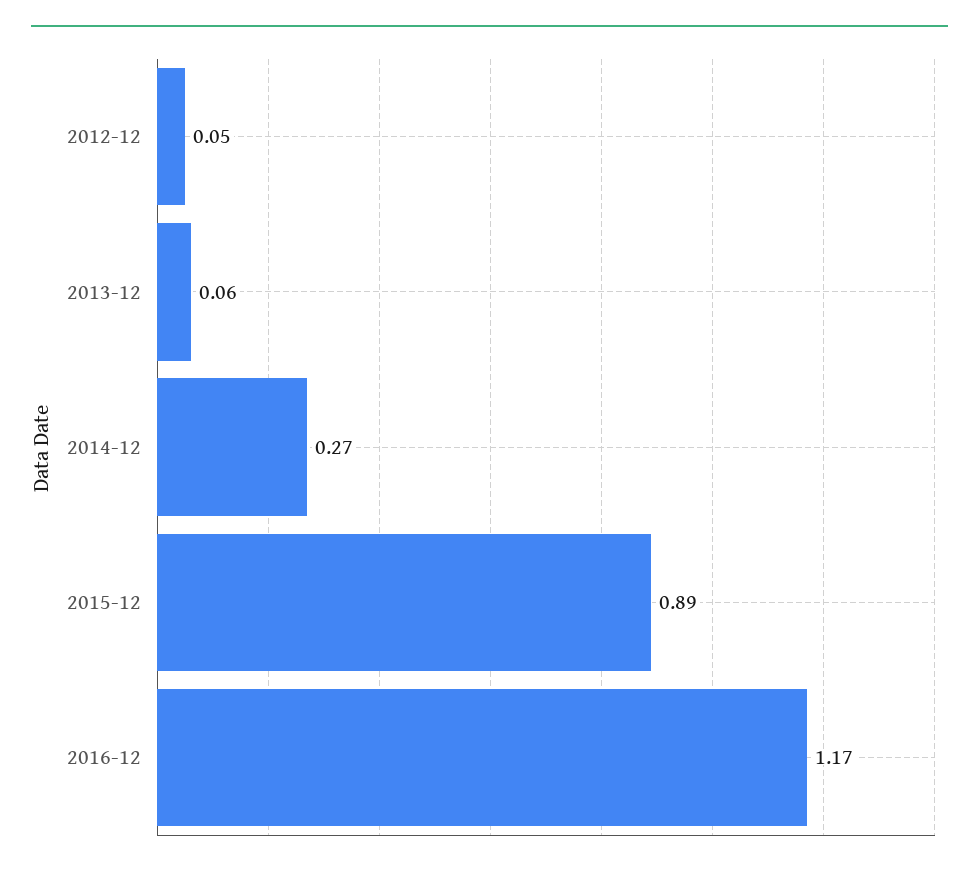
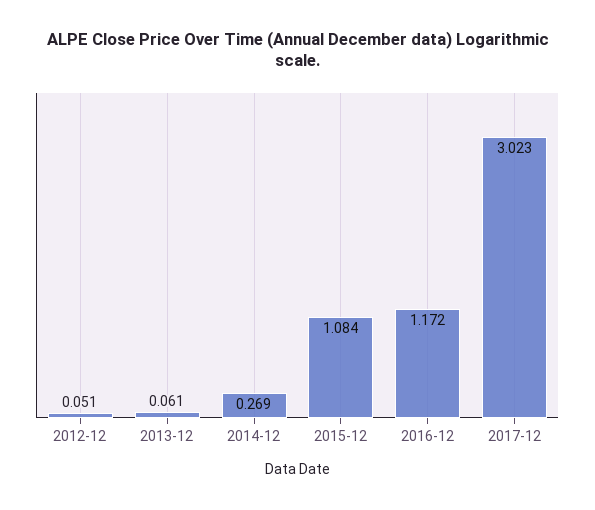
2015-12: 0.89 -> 1.084
2017-12: none -> 3.023

